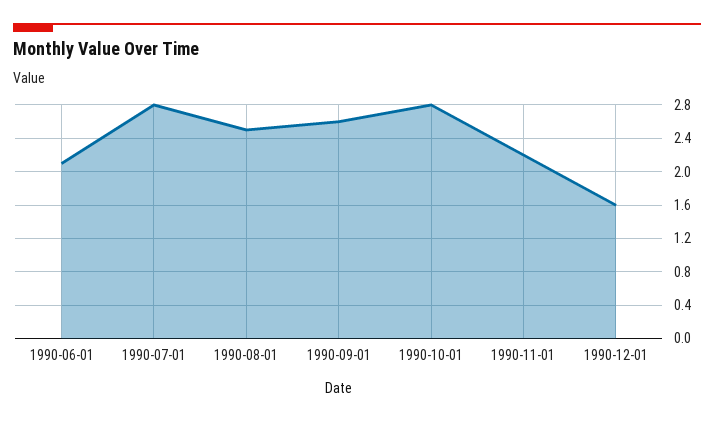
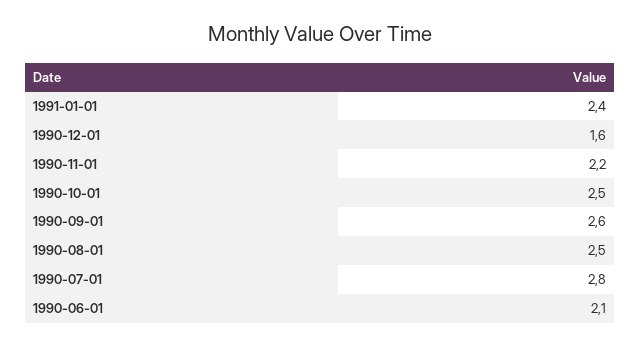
1990-10-01: 2.8 -> 2.5
1991-01-01: none -> 2.4

